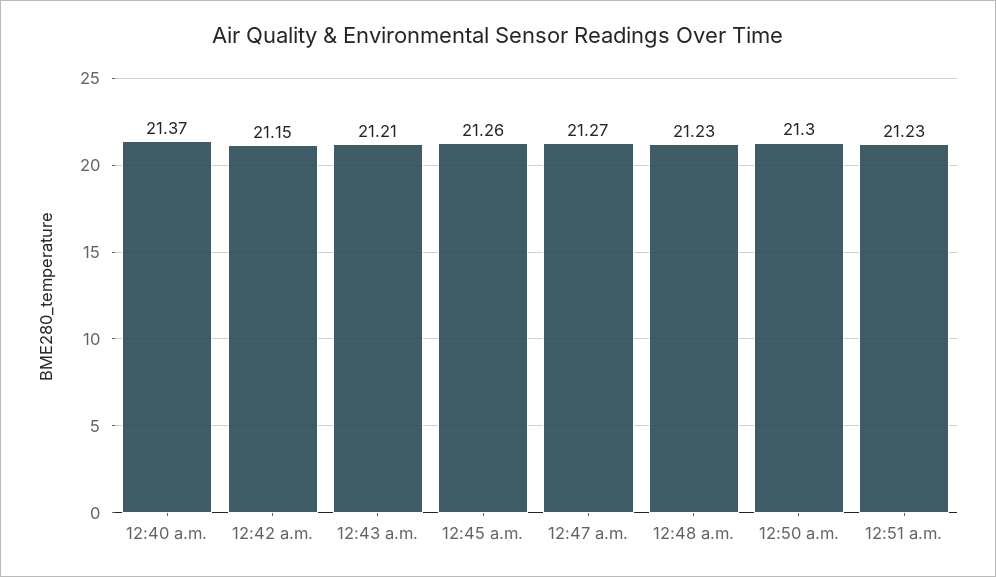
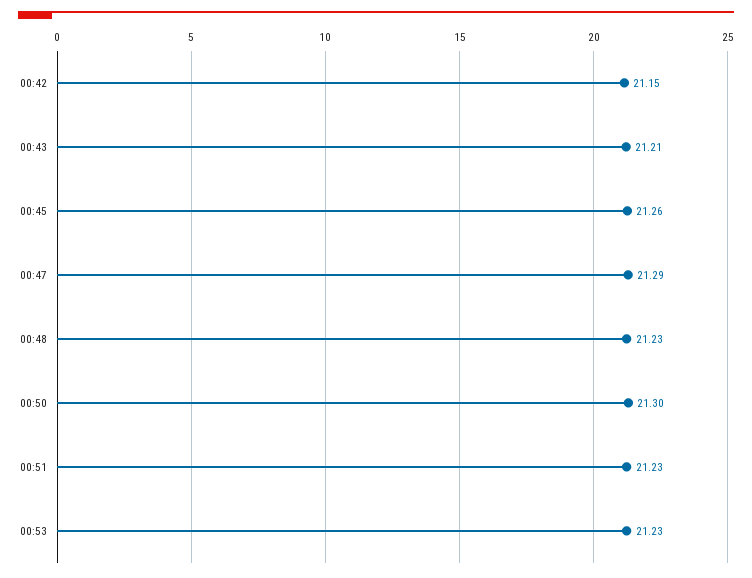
12:40 a.m.: 21.37 -> none
12:47 a.m.: 21.27 -> 21.29
00:53: none -> 21.23

